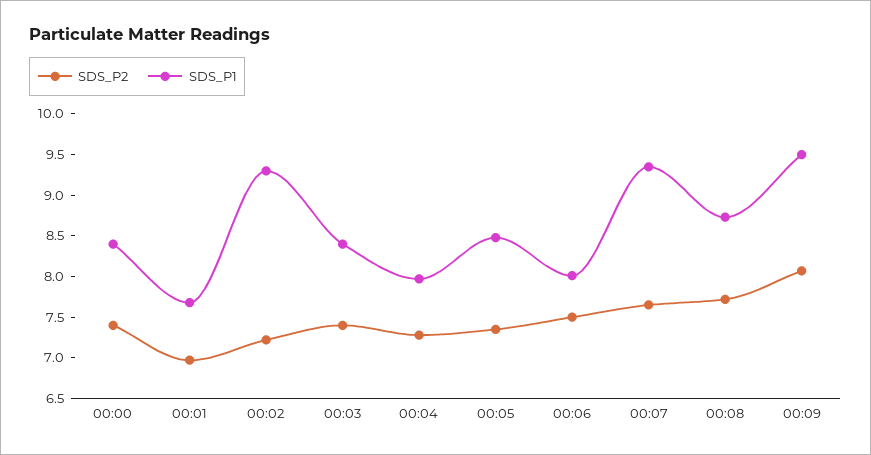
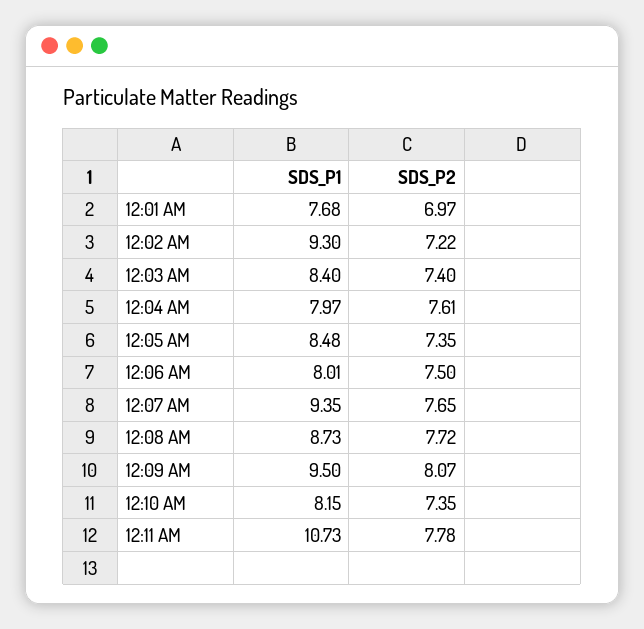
SDS_P2, 00:00: 7.4 -> none
SDS_P1, 00:00: 8.4 -> none
SDS_P2, 00:04: 7.3 -> 7.61
SDS_P1, 12:10 AM: none -> 8.15
SDS_P2, 12:10 AM: none -> 7.35
SDS_P1, 12:11 AM: none -> 10.73
SDS_P2, 12:11 AM: none -> 7.78

